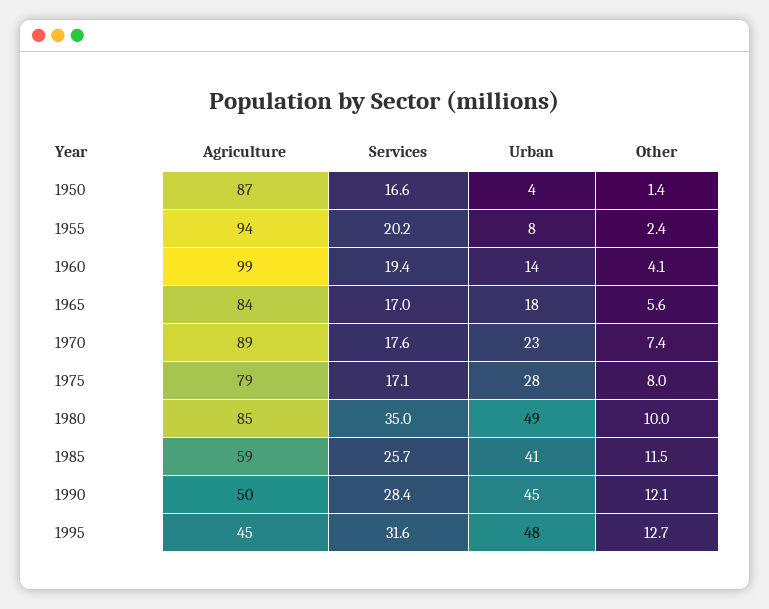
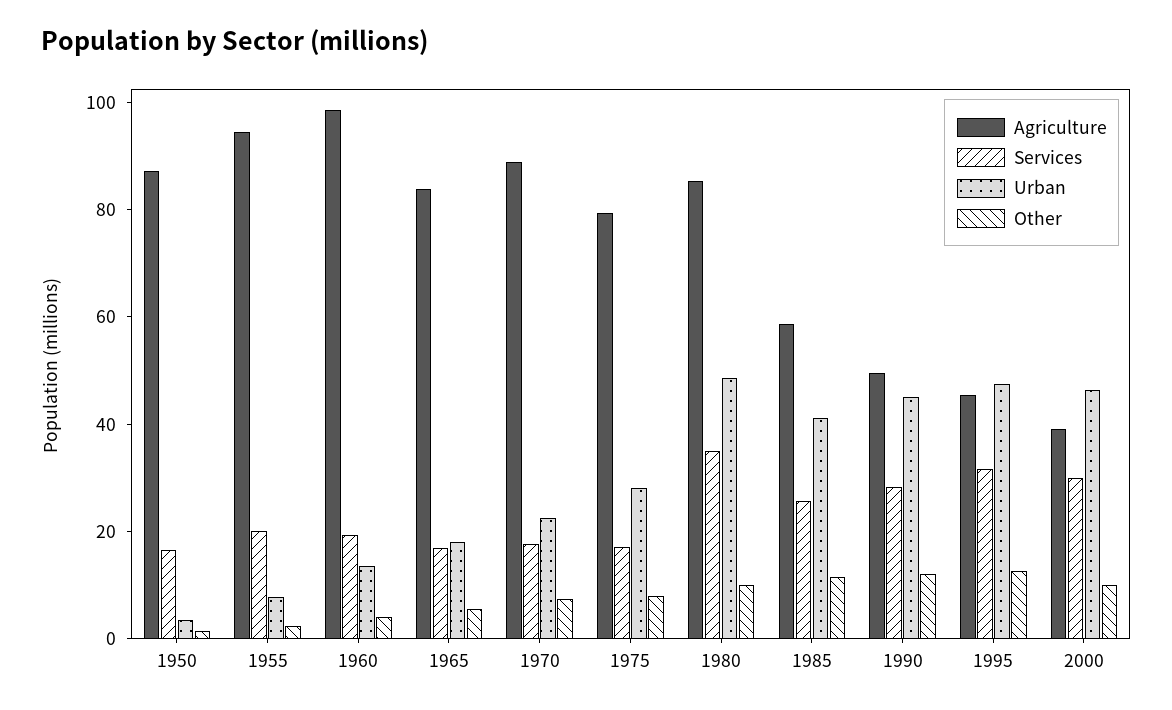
Agriculture, 2000: none -> 40
Services, 2000: none -> 30
Urban, 2000: none -> 45
Other, 2000: none -> 10

